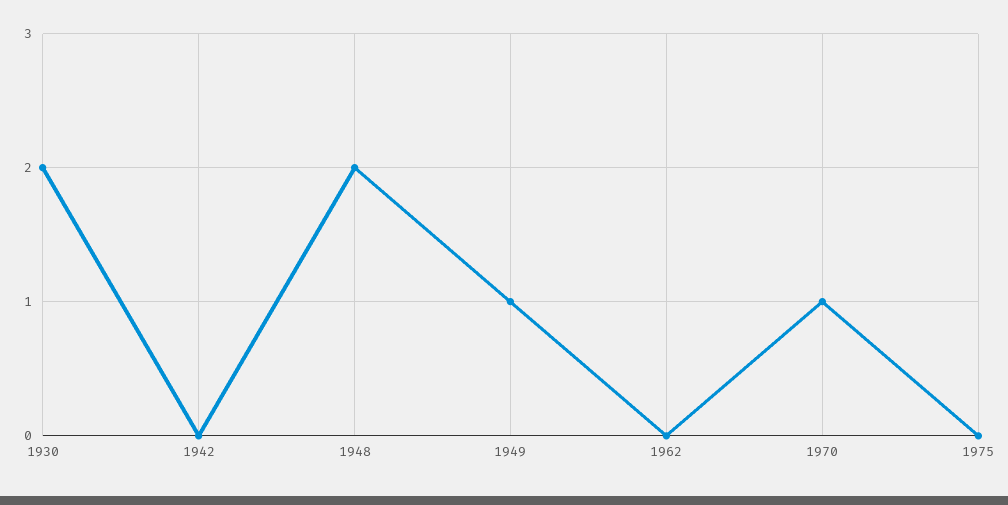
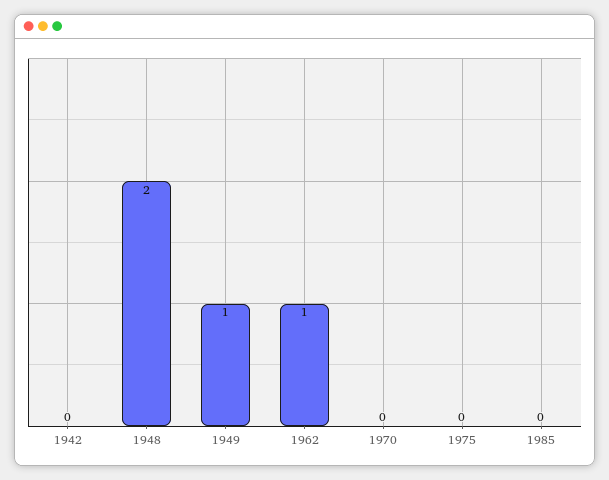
1930: 2 -> none
1962: 0 -> 1
1970: 1 -> 0
1985: none -> 0

